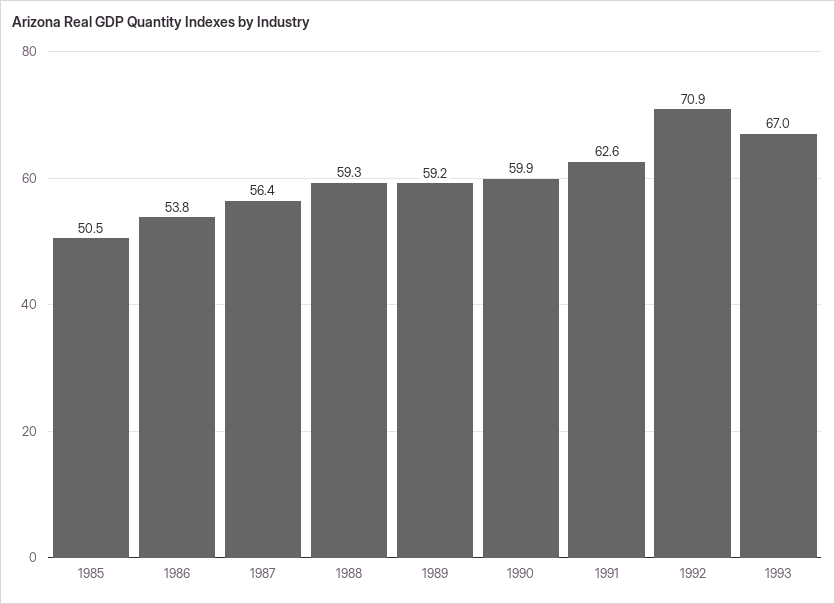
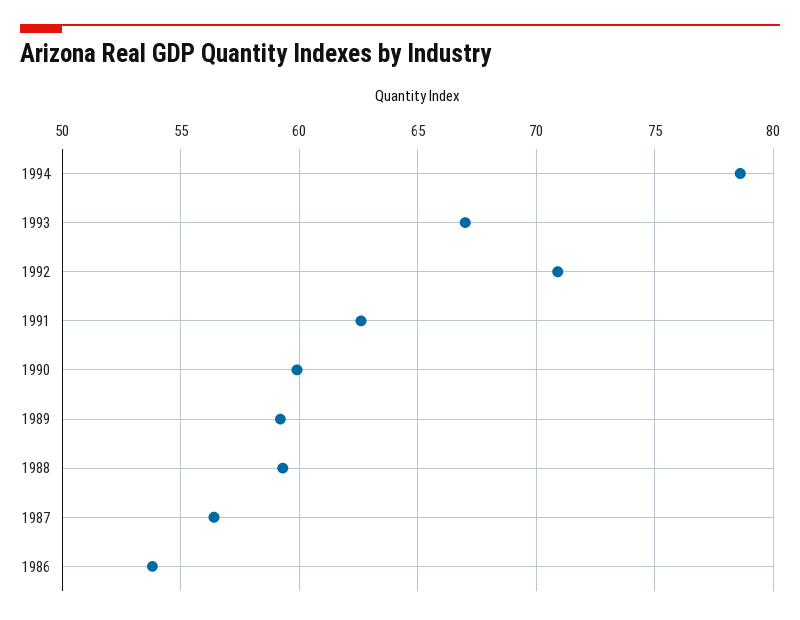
1985: 50.5 -> none
1994: none -> 78.5

